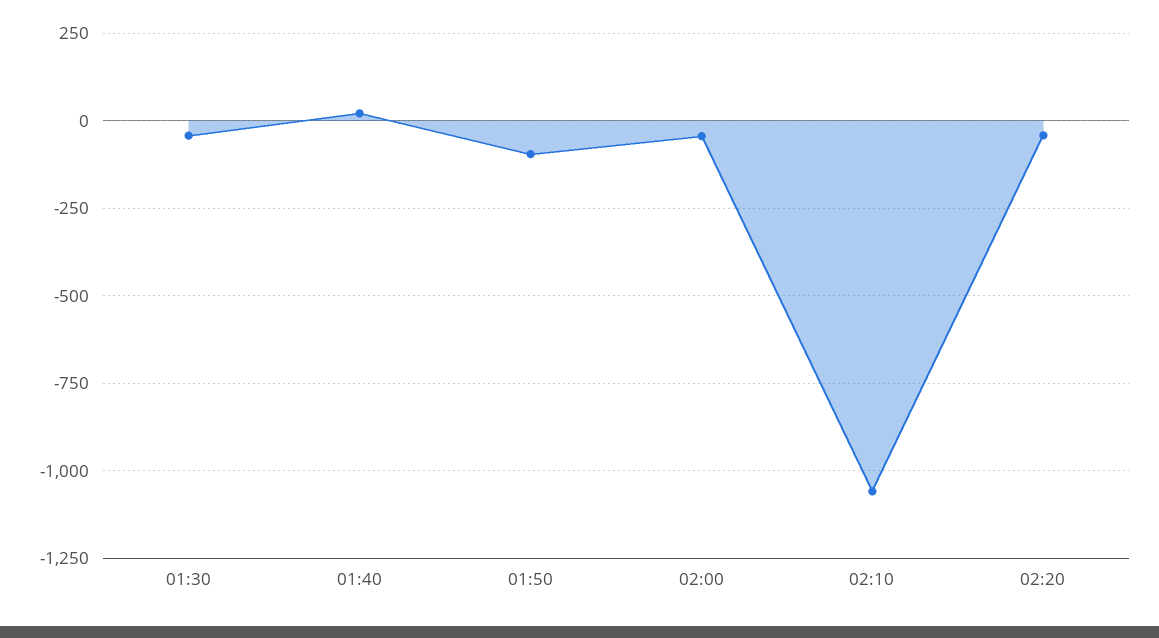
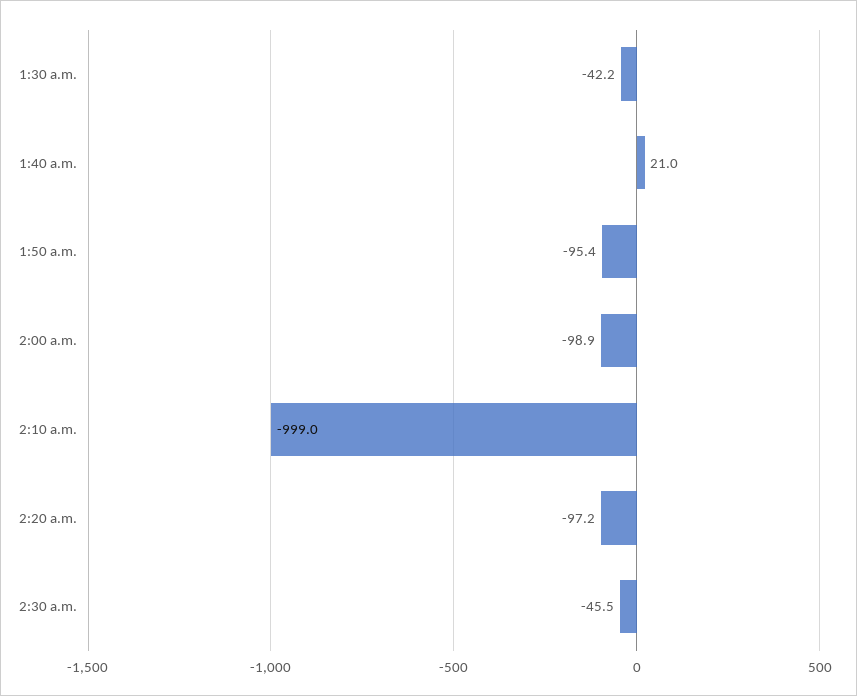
02:00: -50 -> -98.9
02:10: -1050 -> -999
02:20: -50 -> -97.2
2:30 a.m.: none -> -45.5

